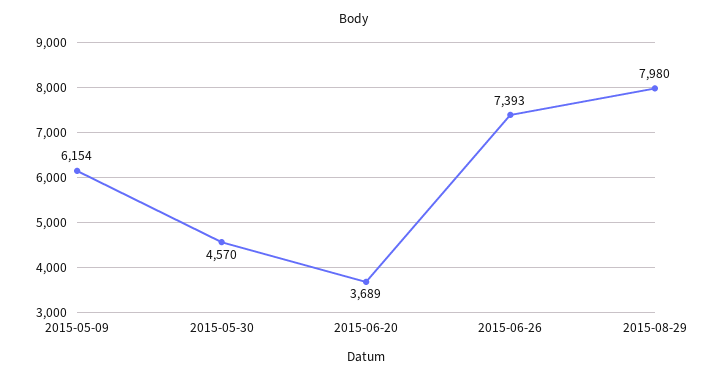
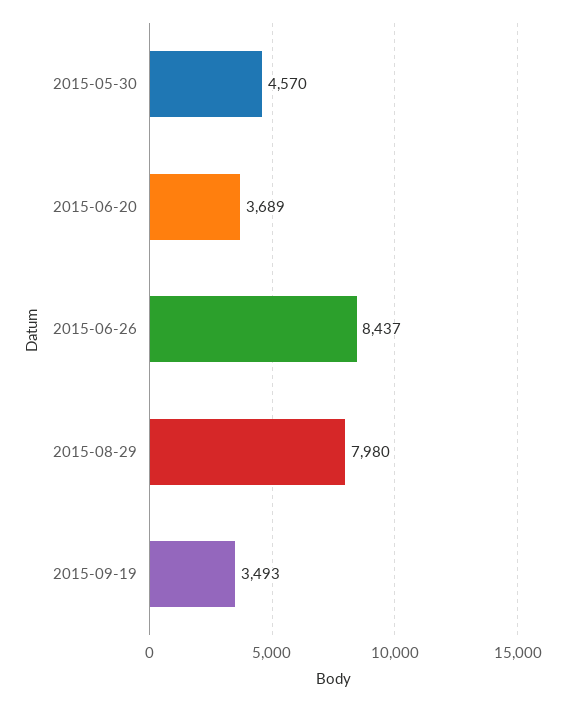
2015-05-09: 6154 -> none
2015-06-26: 7393 -> 8437
2015-09-19: none -> 3493

